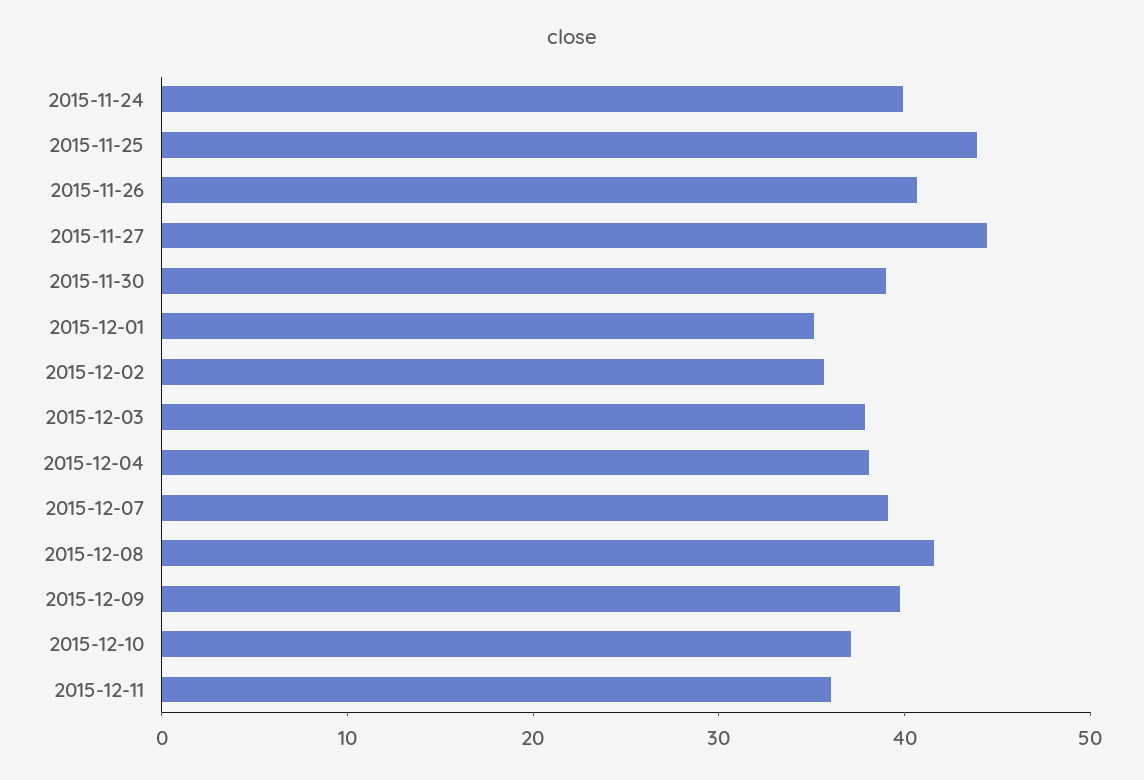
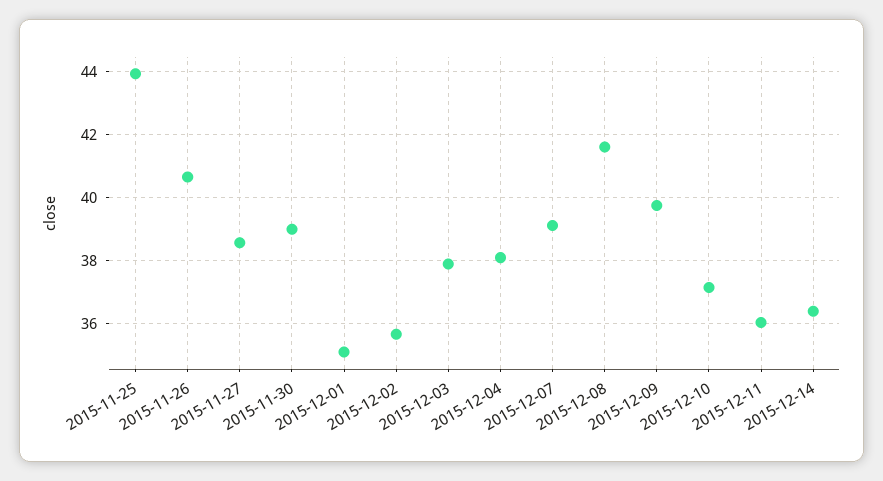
2015-11-24: 40 -> none
2015-11-27: 44 -> 38.6
2015-12-14: none -> 36.4

